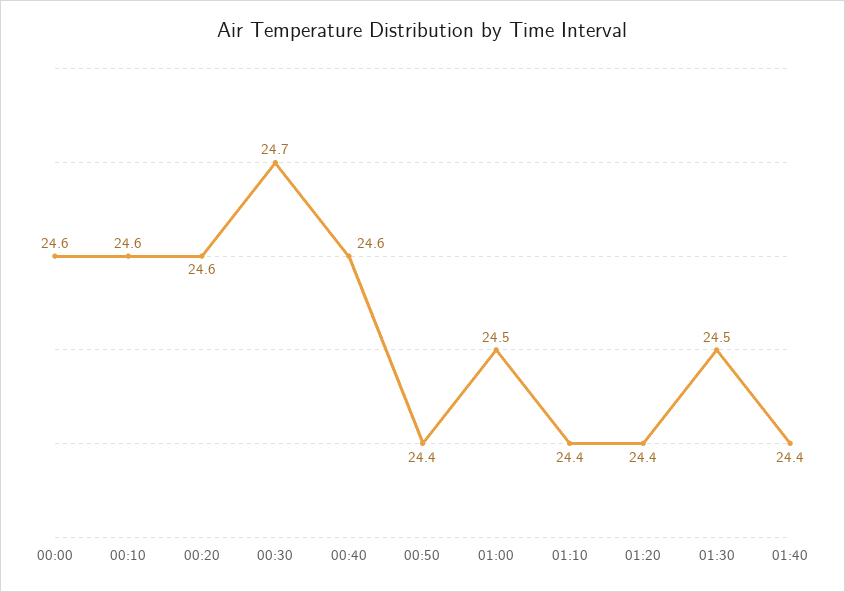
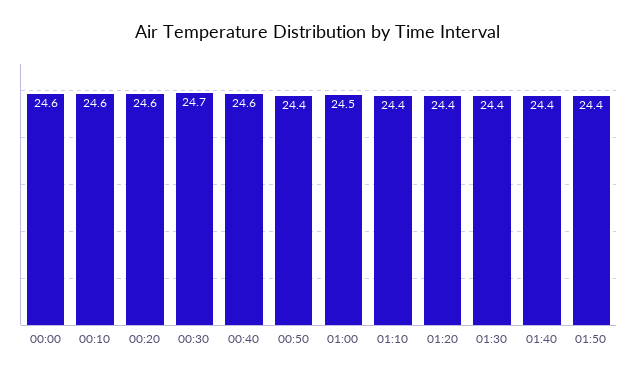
01:30: 24.5 -> 24.4
01:50: none -> 24.4

